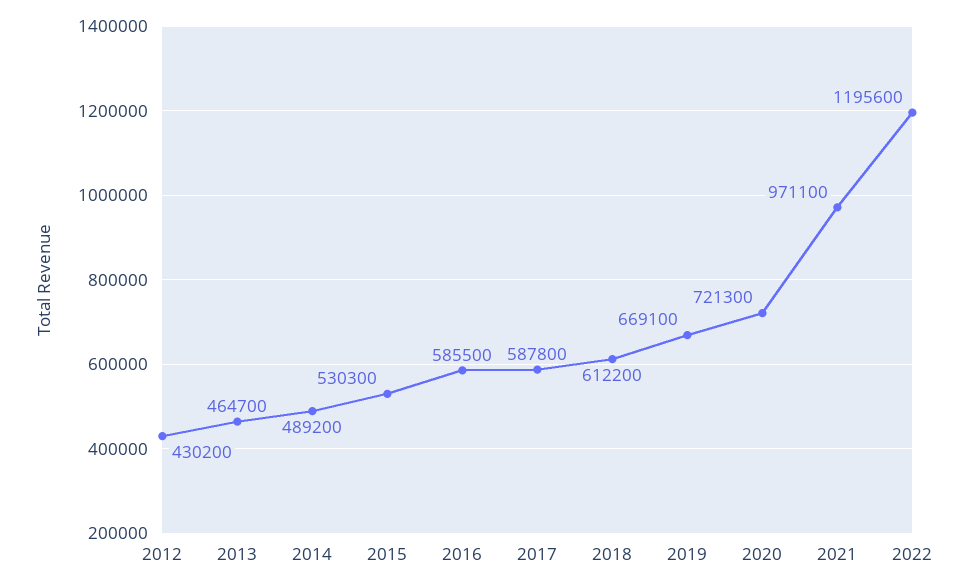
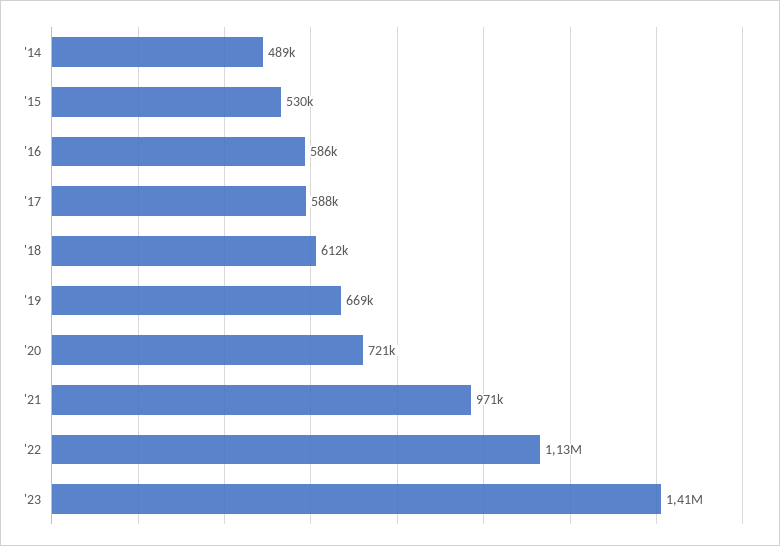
2012: 430200 -> none
2013: 464700 -> none
2022: 1195600 -> 1130000
'23: none -> 1410000

